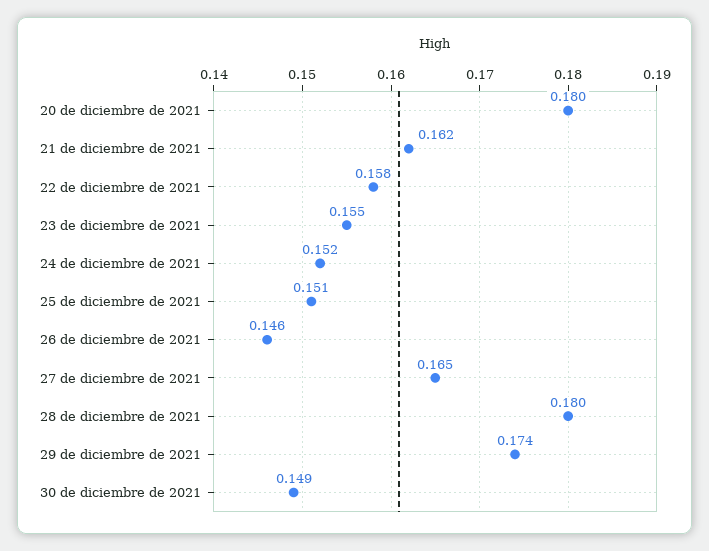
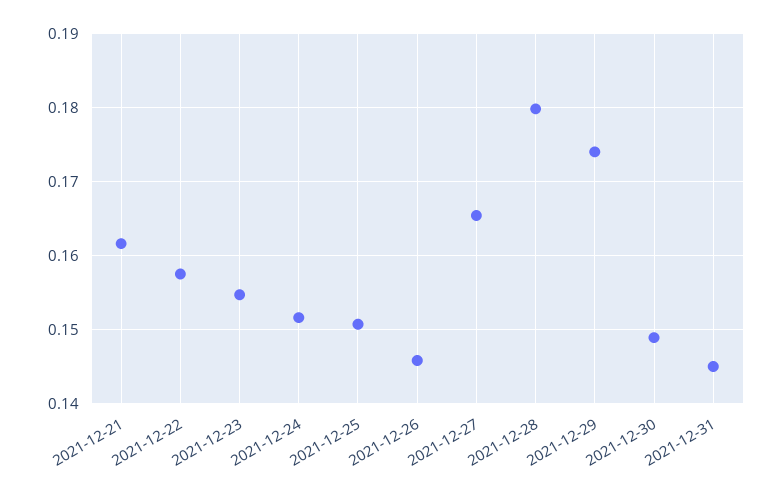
20 de diciembre de 2021: 0.18 -> none
2021-12-31: none -> 0.145

